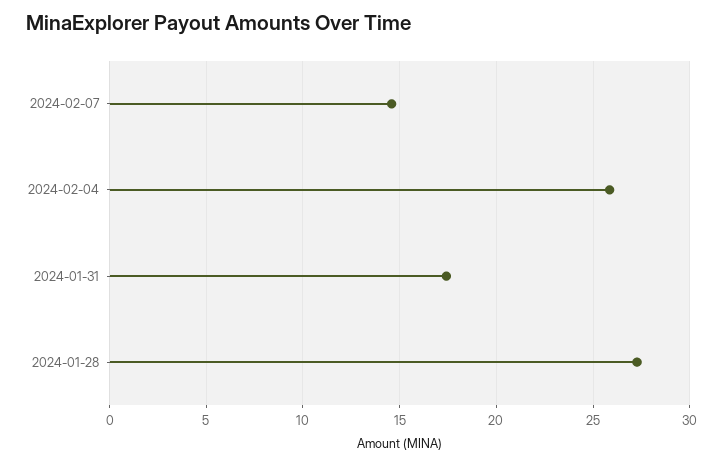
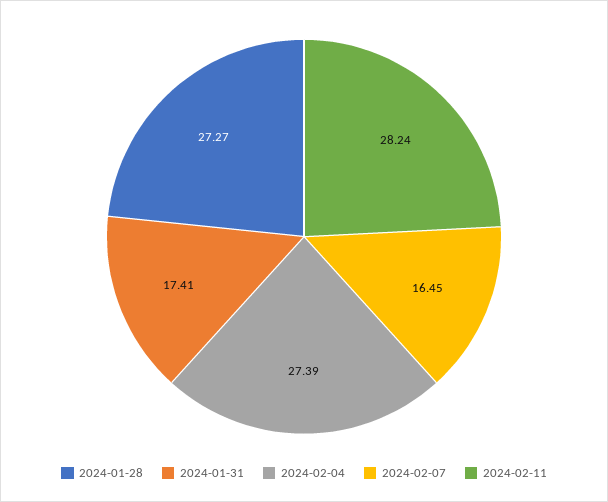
2024-02-07: 14.5 -> 16.45
2024-02-04: 26 -> 27.39
2024-02-11: none -> 28.24

